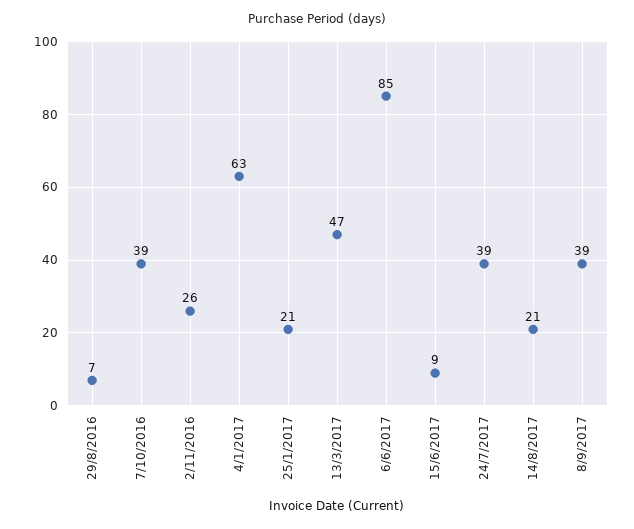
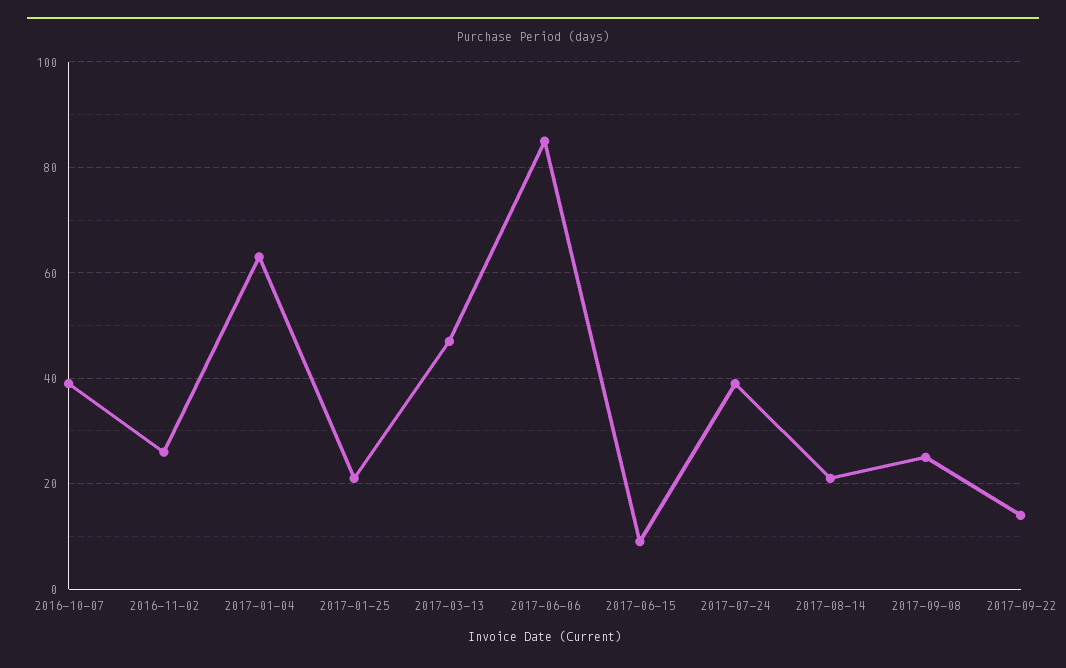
29/8/2016: 7 -> none
8/9/2017: 39 -> 25
2017-09-22: none -> 15

